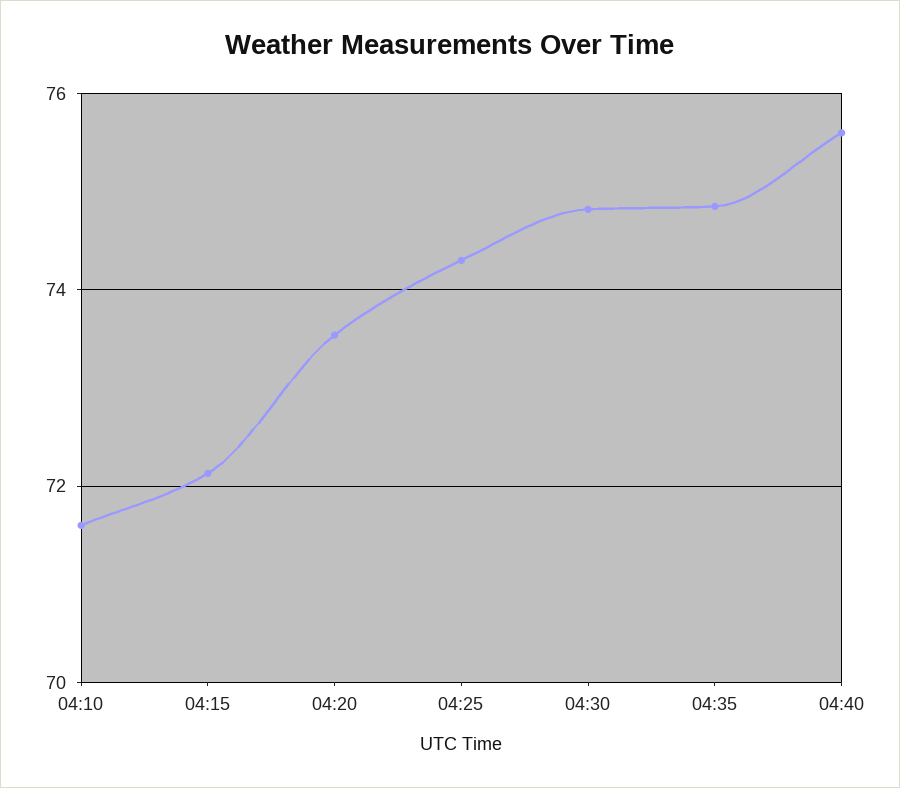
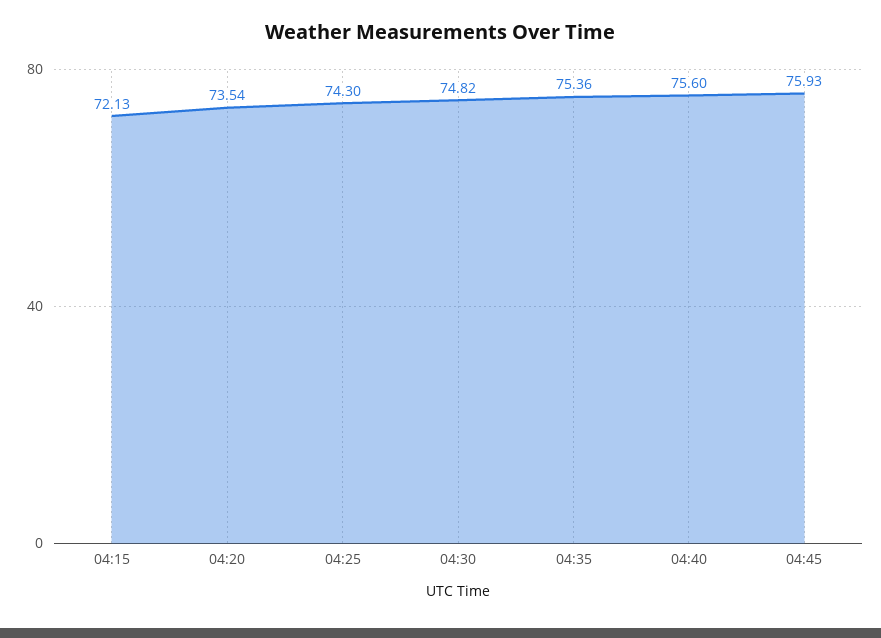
04:10: 71.6 -> none
04:35: 74.8 -> 75.36
04:45: none -> 75.93

